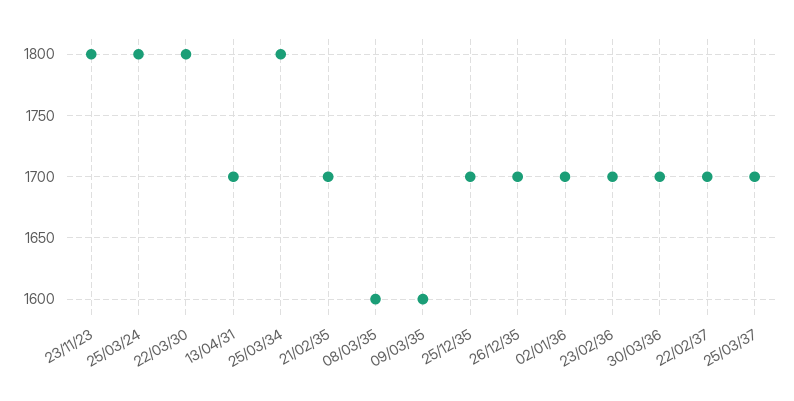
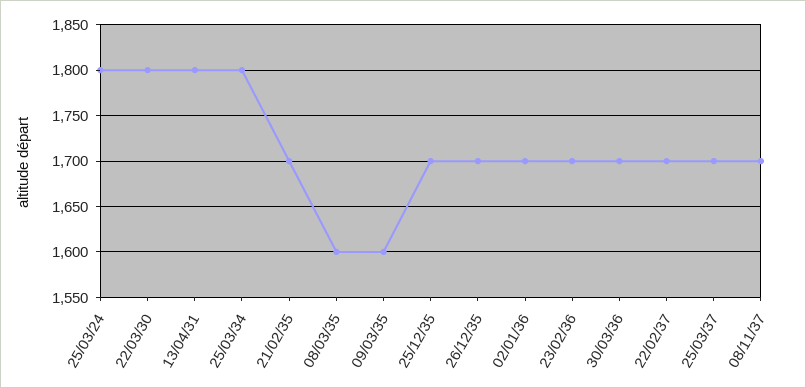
23/11/23: 1800 -> none
13/04/31: 1700 -> 1800
08/11/37: none -> 1700

